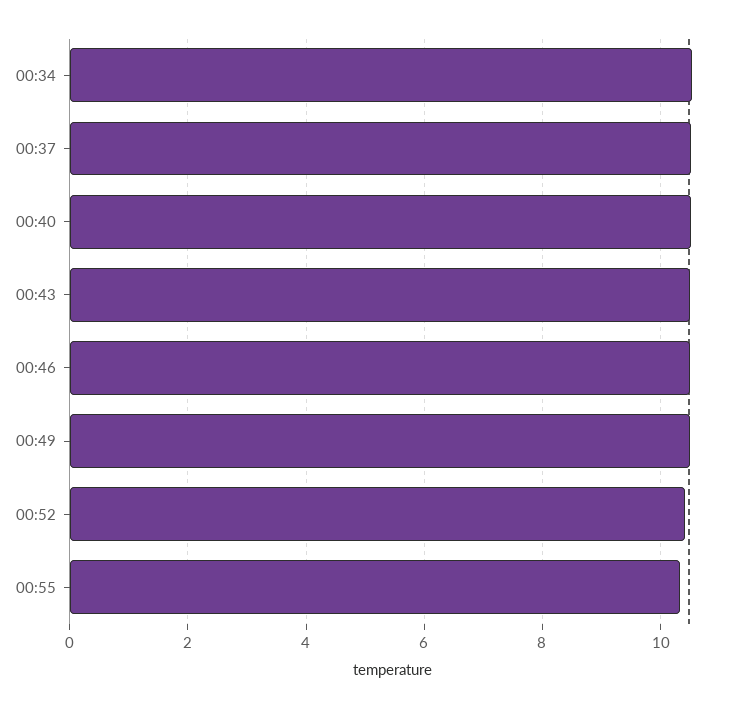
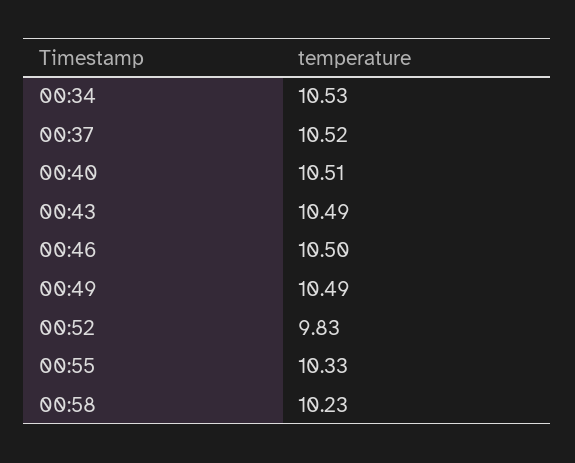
00:52: 10.4 -> 9.83
00:58: none -> 10.23

